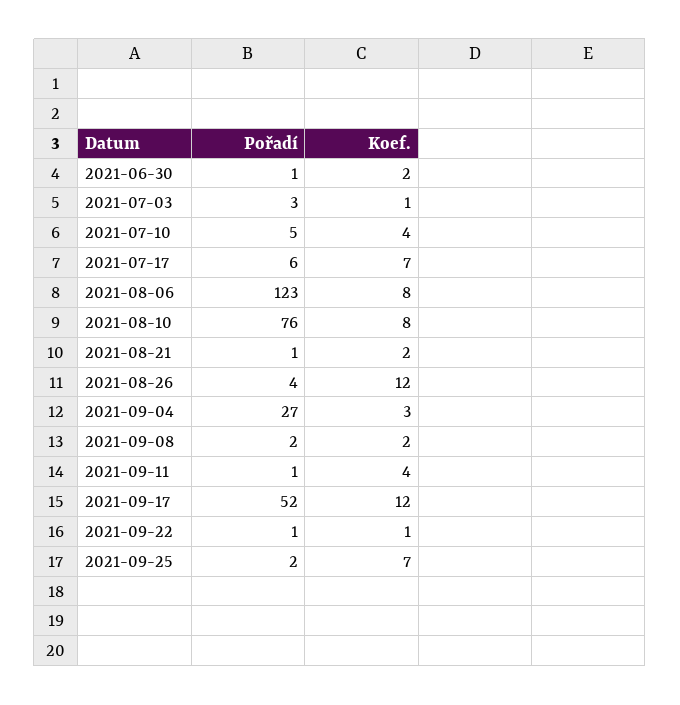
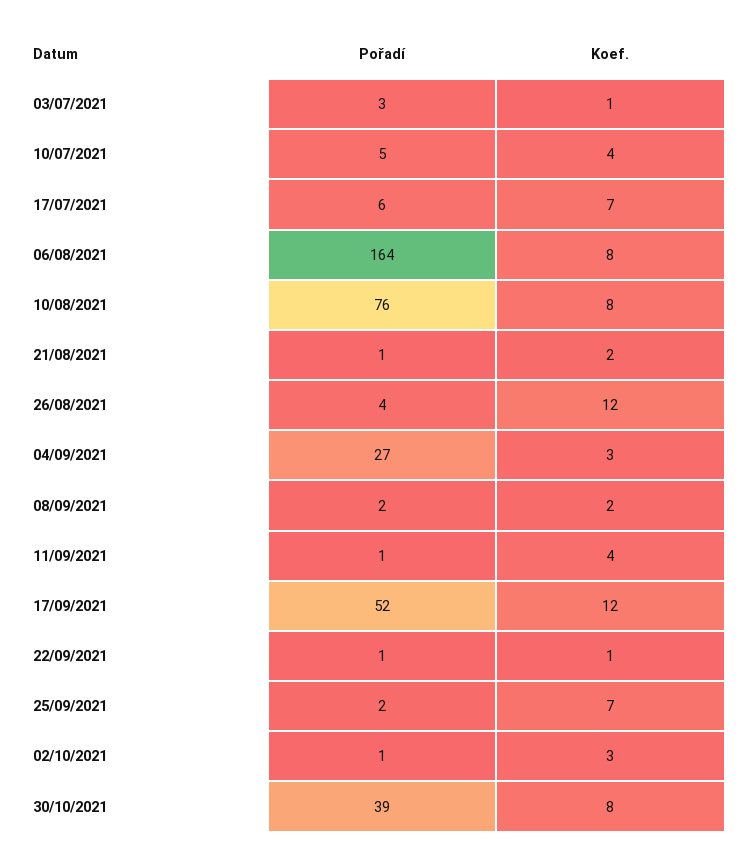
Pořadí, 2021-06-30: 1 -> none
Koef., 2021-06-30: 2 -> none
Pořadí, 2021-08-06: 123 -> 164
Pořadí, 02/10/2021: none -> 1
Koef., 02/10/2021: none -> 3
Pořadí, 30/10/2021: none -> 39
Koef., 30/10/2021: none -> 8

